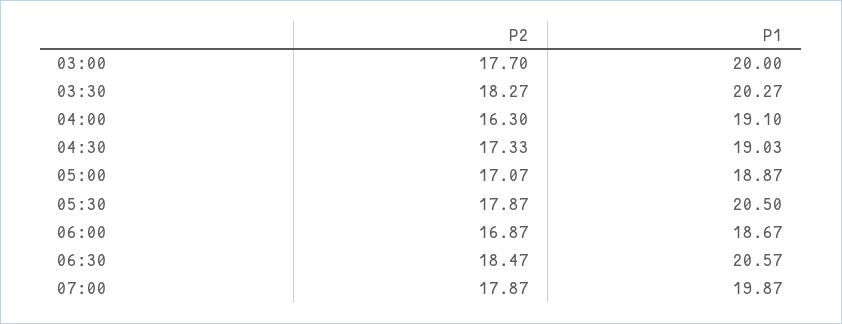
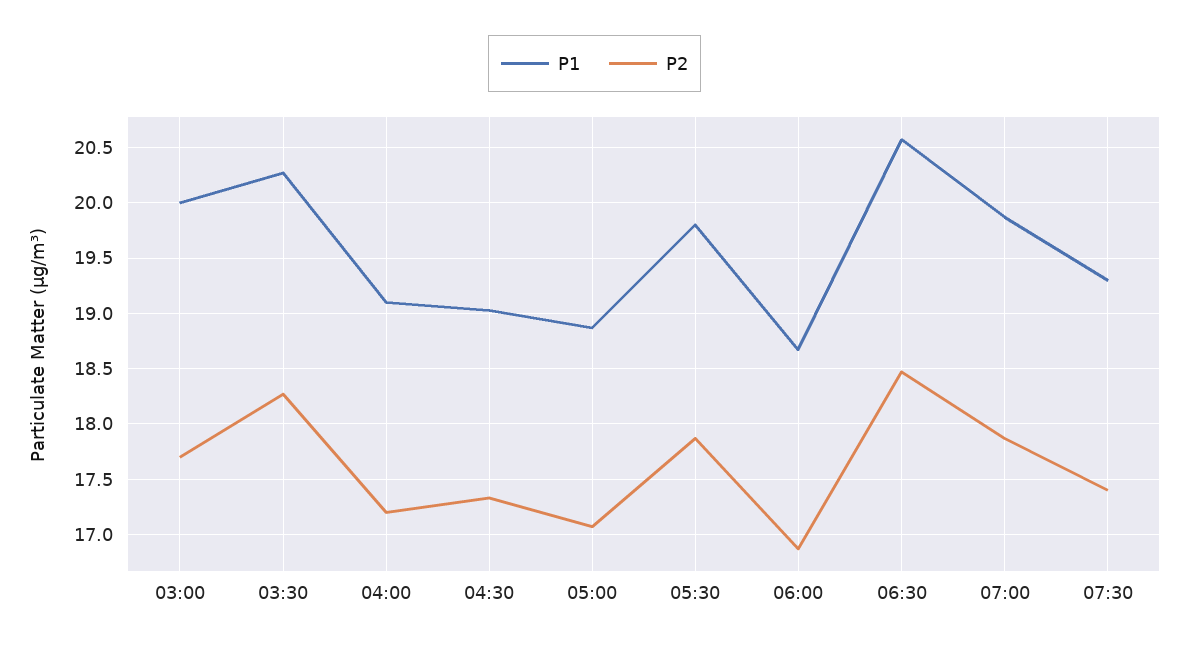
P2, 04:00: 16.3 -> 17.2
P1, 05:30: 20.5 -> 19.8
P1, 07:30: none -> 19.3
P2, 07:30: none -> 17.4

